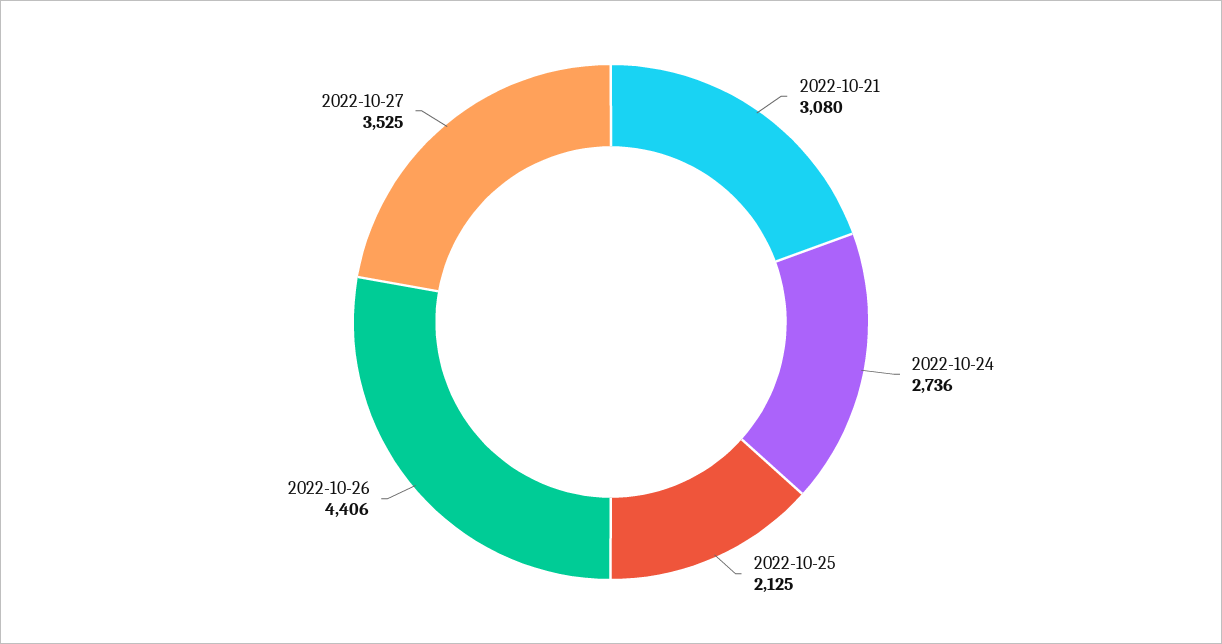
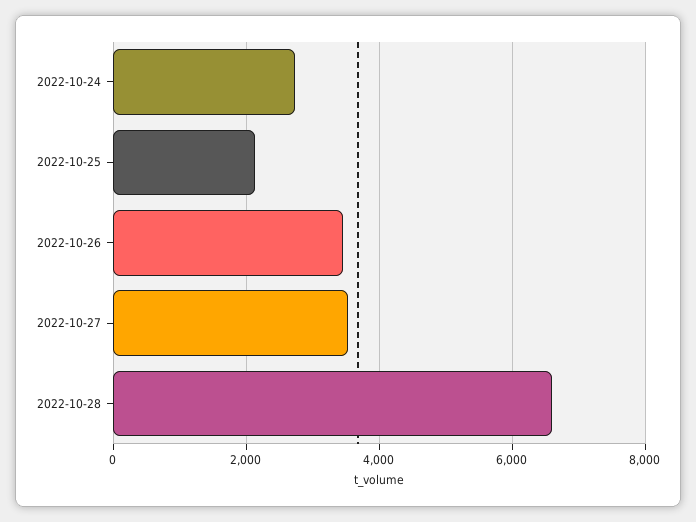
2022-10-21: 3080 -> none
2022-10-26: 4406 -> 3400
2022-10-28: none -> 6600

